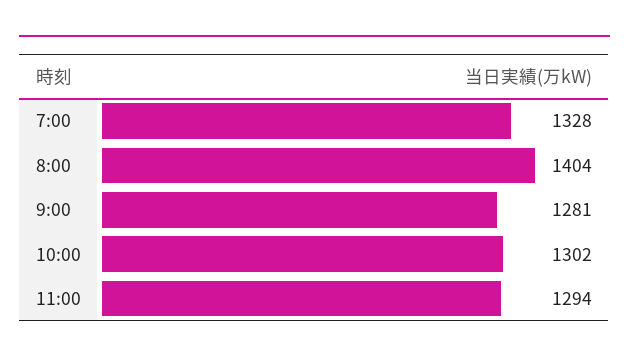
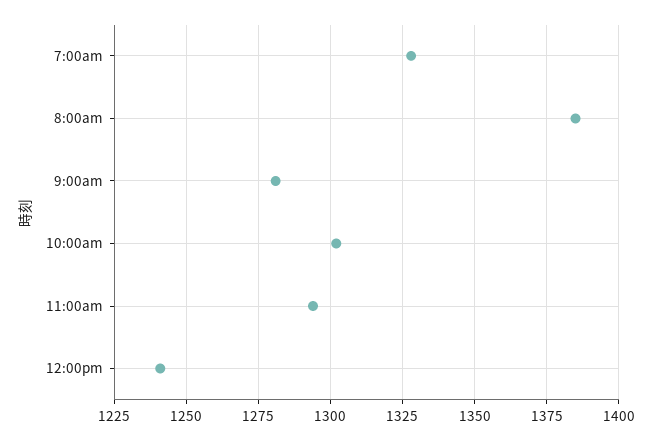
8:00: 1404 -> 1385
12:00pm: none -> 1240

